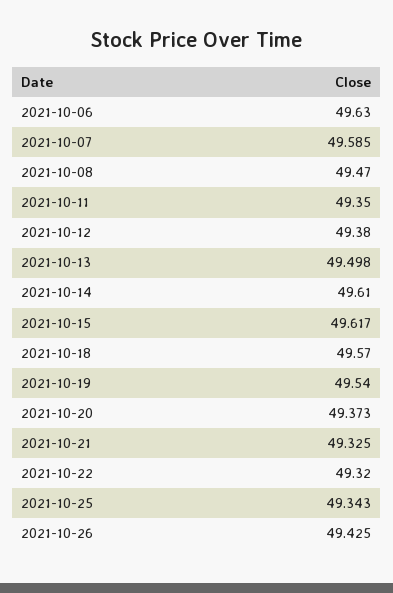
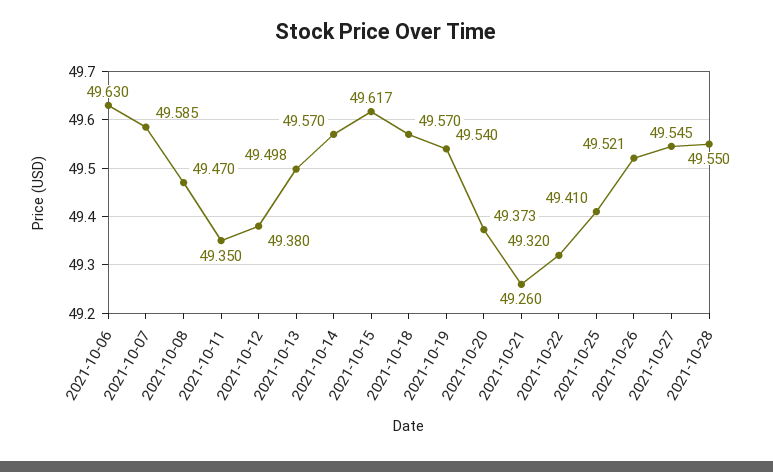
2021-10-14: 49.61 -> 49.57
2021-10-21: 49.325 -> 49.26
2021-10-25: 49.343 -> 49.41
2021-10-26: 49.425 -> 49.521
2021-10-27: none -> 49.545
2021-10-28: none -> 49.55

